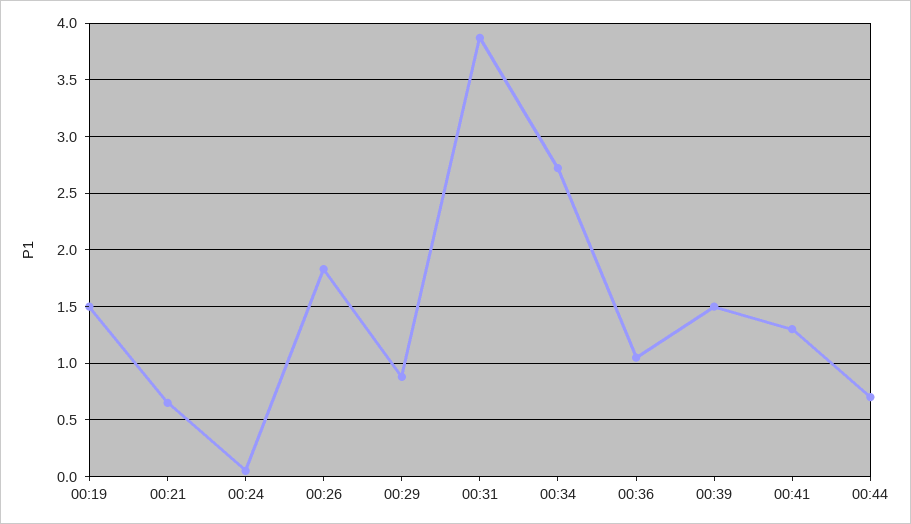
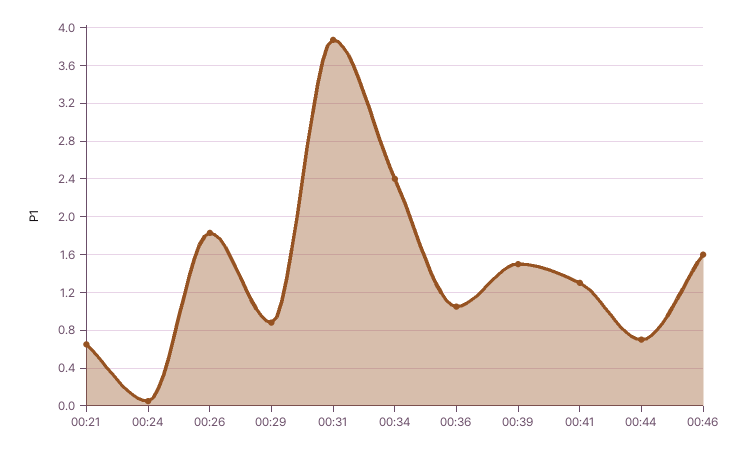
00:19: 1.5 -> none
00:34: 2.7 -> 2.4
00:46: none -> 1.6

